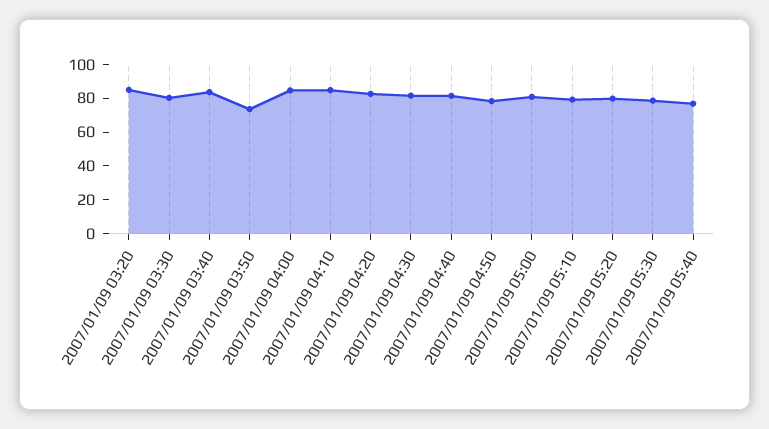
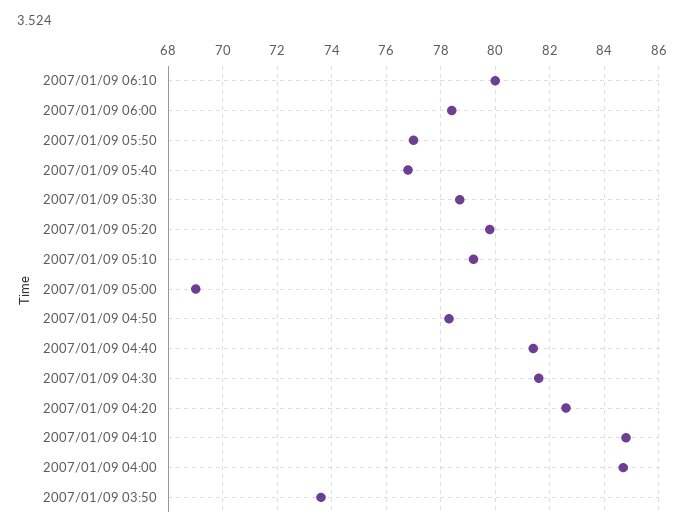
2007/01/09 03:20: 85 -> none
2007/01/09 03:30: 80 -> none
2007/01/09 03:40: 85 -> none
2007/01/09 05:00: 80 -> 69
2007/01/09 06:10: none -> 80
2007/01/09 06:00: none -> 78.5
2007/01/09 05:50: none -> 77

